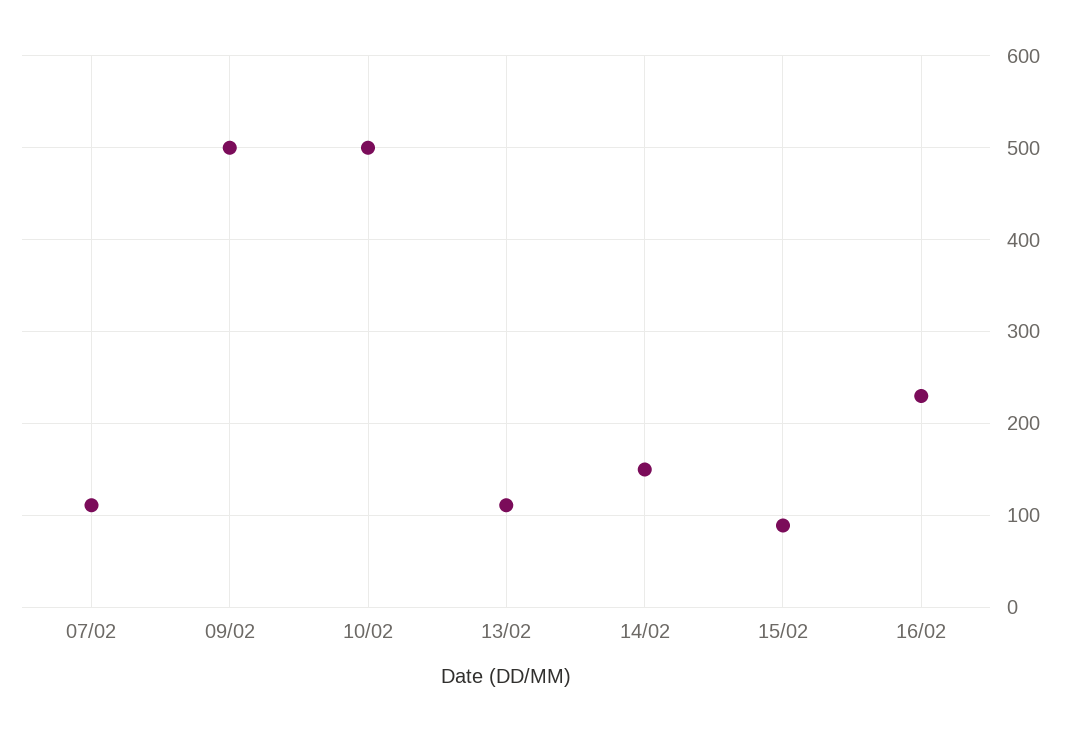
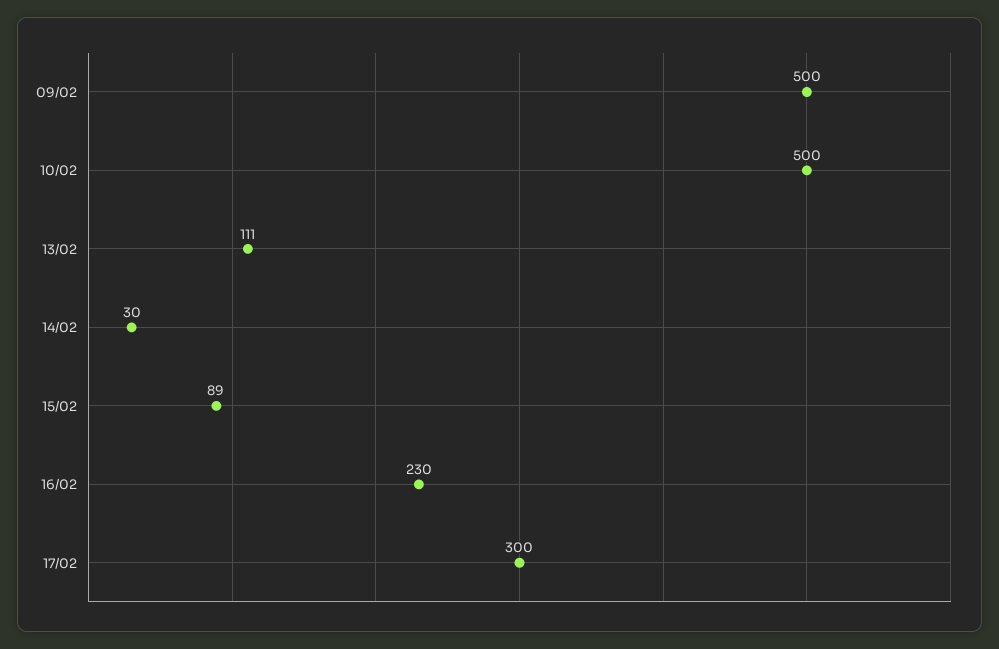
07/02: 110 -> none
14/02: 150 -> 30
17/02: none -> 300

